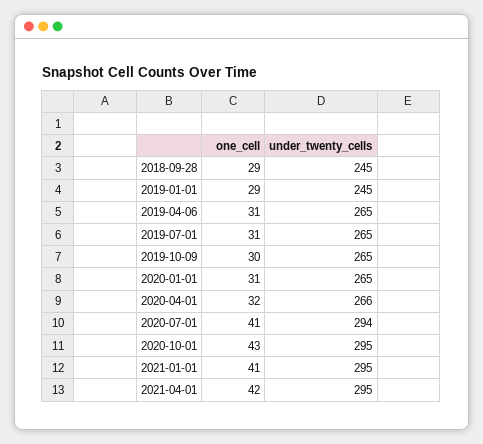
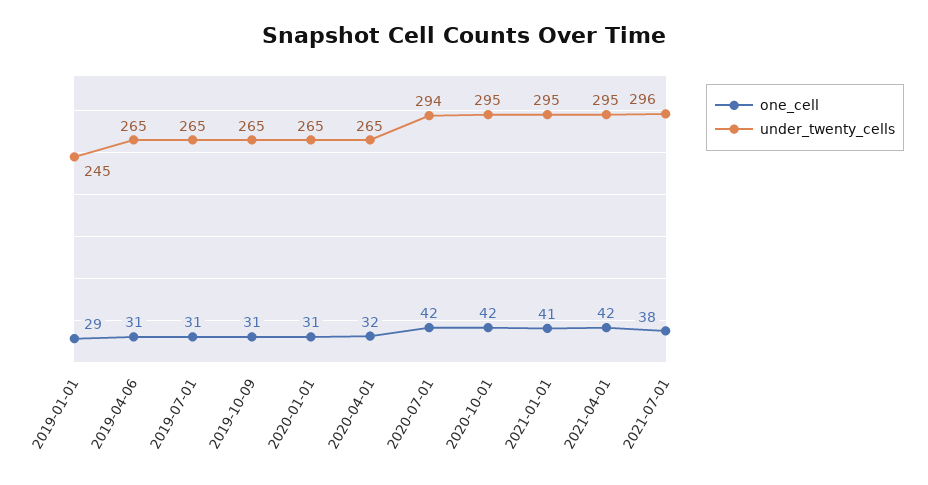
one_cell, 2018-09-28: 29 -> none
under_twenty_cells, 2018-09-28: 245 -> none
one_cell, 2019-10-09: 30 -> 31
under_twenty_cells, 2020-04-01: 266 -> 265
one_cell, 2020-07-01: 41 -> 42
one_cell, 2020-10-01: 43 -> 42
one_cell, 2021-07-01: none -> 38
under_twenty_cells, 2021-07-01: none -> 296

